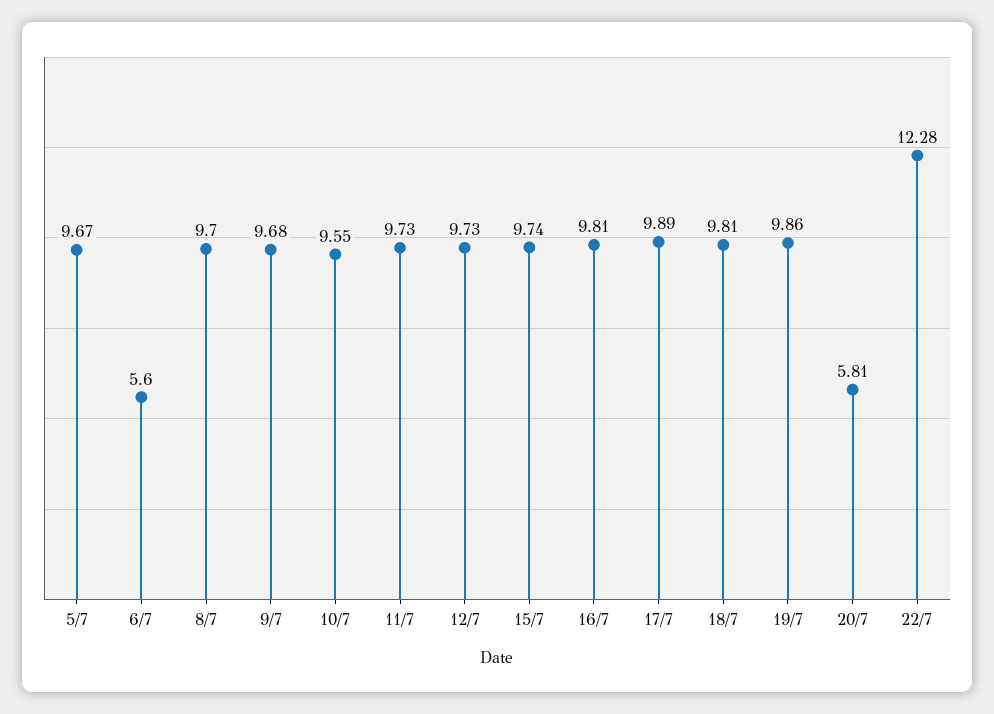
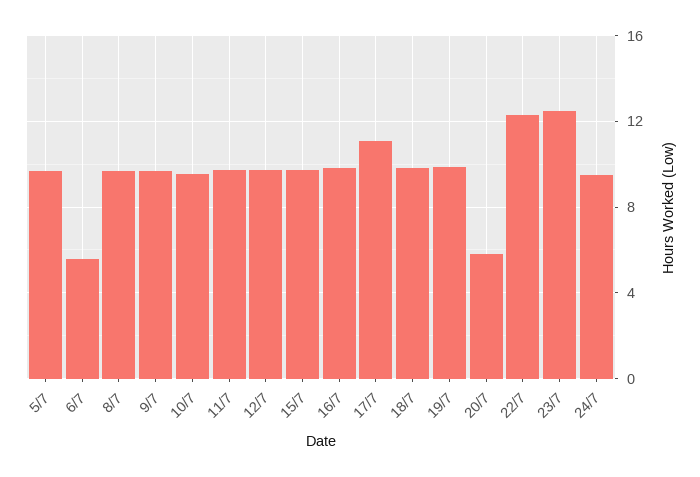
17/7: 9.89 -> 11
23/7: none -> 12.5
24/7: none -> 9.5

